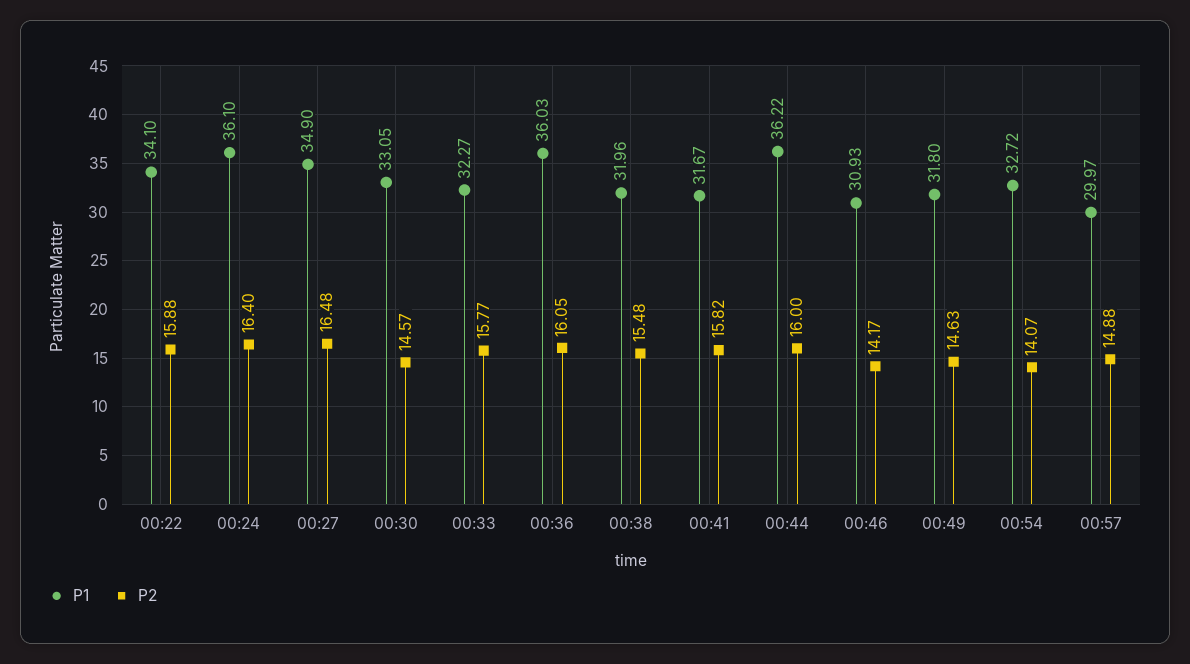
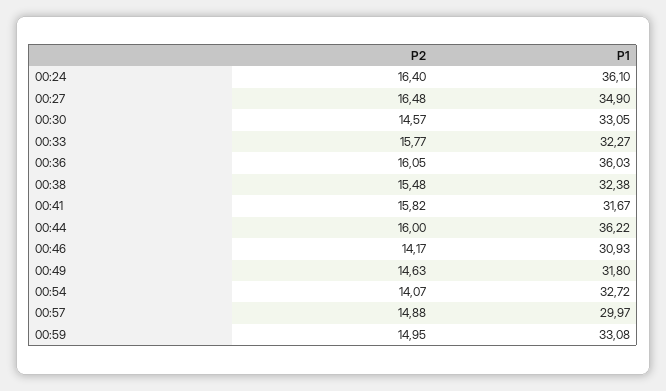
P1, 00:22: 34.1 -> none
P2, 00:22: 15.88 -> none
P1, 00:38: 31.96 -> 32.38
P2, 00:59: none -> 14.95
P1, 00:59: none -> 33.08

